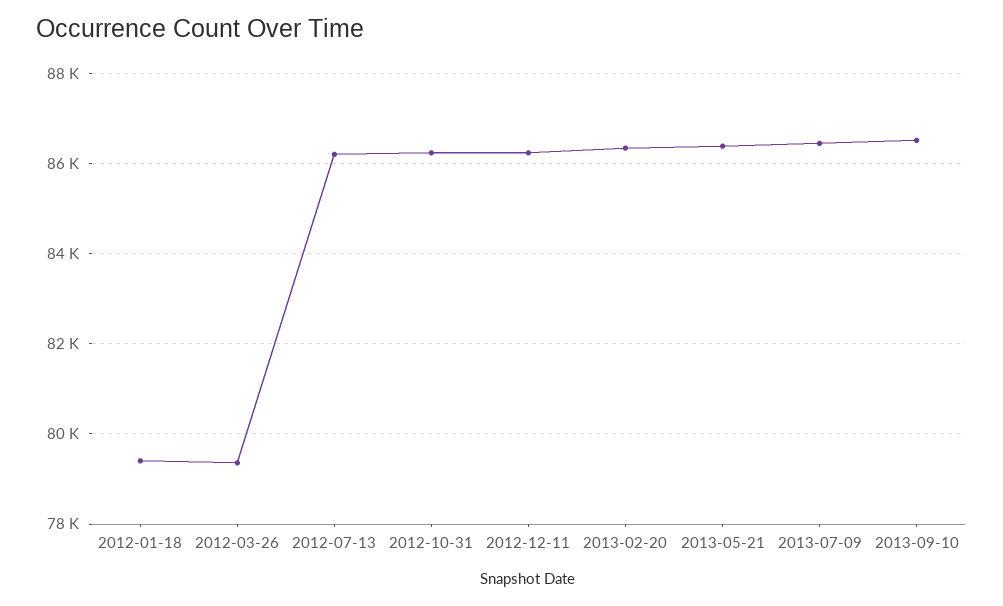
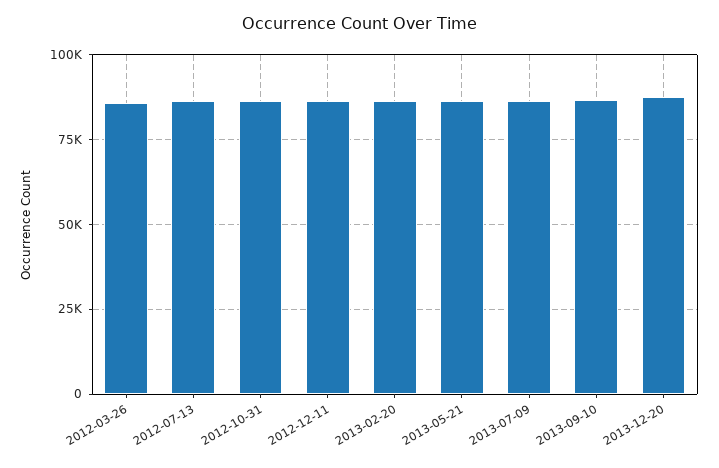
2012-01-18: 79400 -> none
2012-03-26: 79400 -> 85000
2013-12-20: none -> 87500

